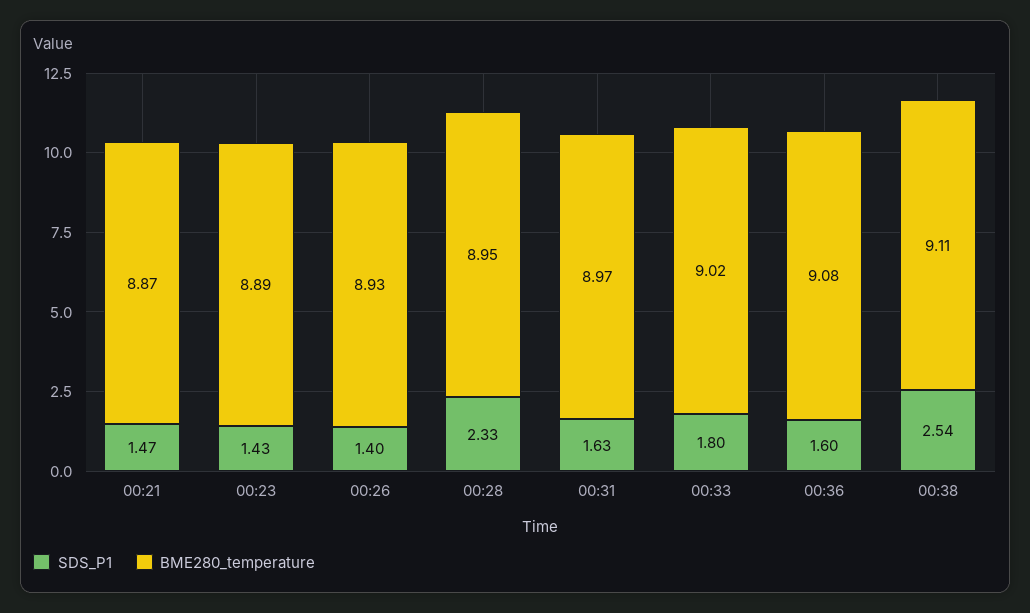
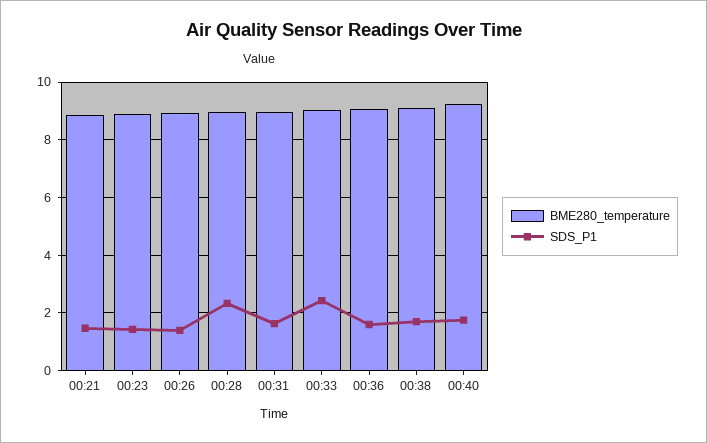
SDS_P1, 00:33: 1.8 -> 2.5
SDS_P1, 00:38: 2.54 -> 1.75
BME280_temperature, 00:40: none -> 9.25
SDS_P1, 00:40: none -> 1.75

